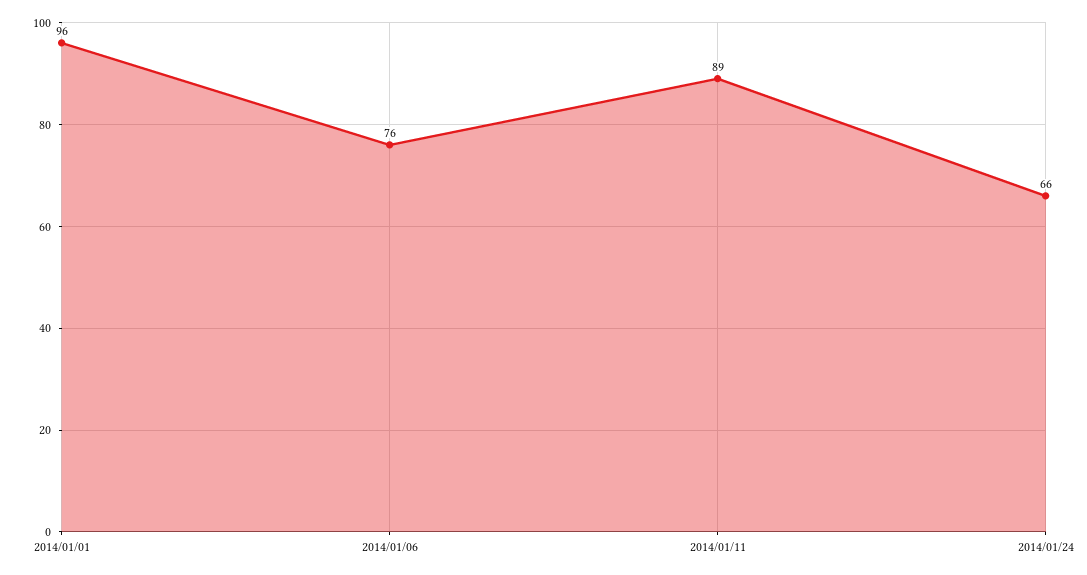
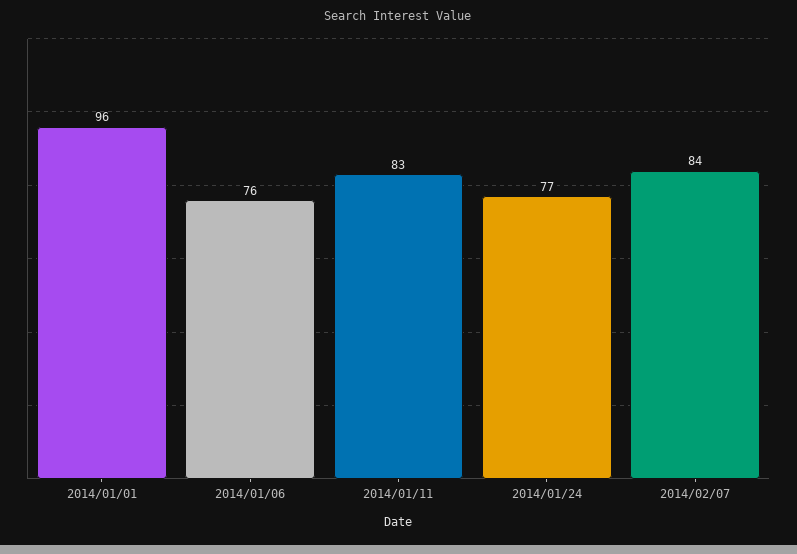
2014/01/11: 89 -> 83
2014/01/24: 66 -> 77
2014/02/07: none -> 84

